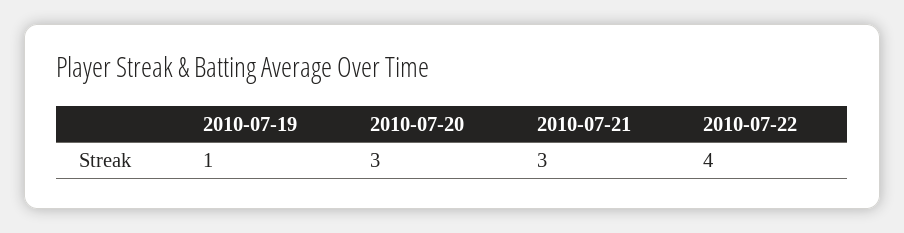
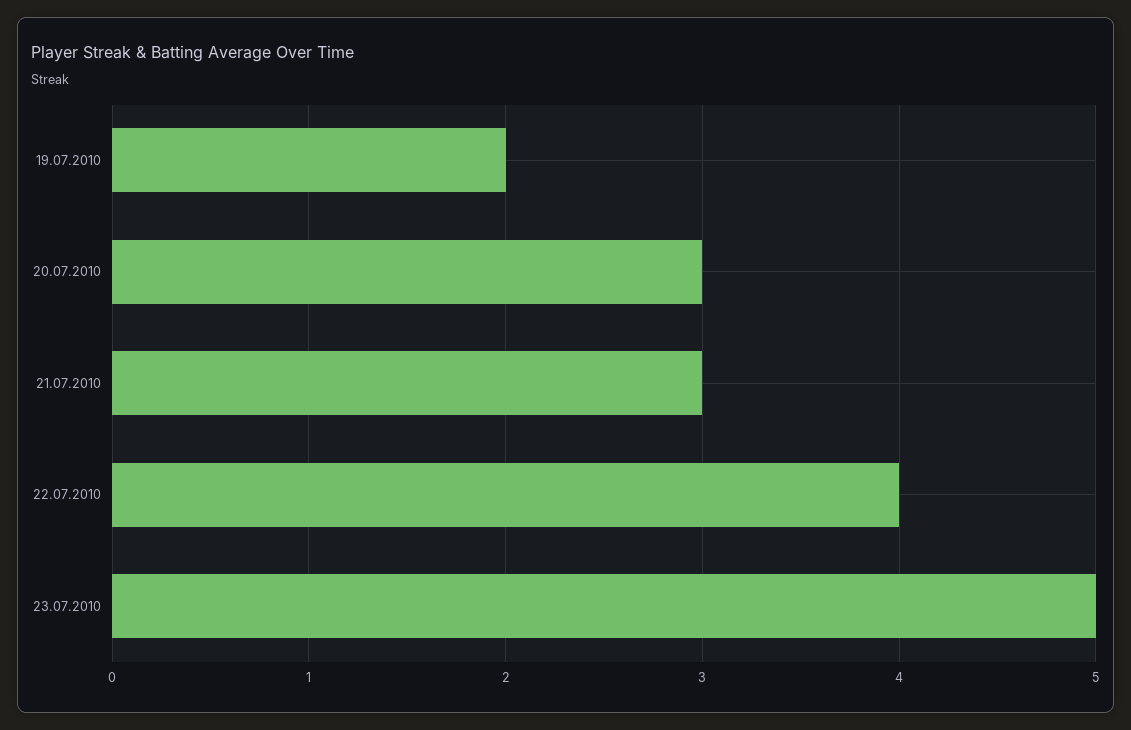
2010-07-19: 1 -> 2
23.07.2010: none -> 5

